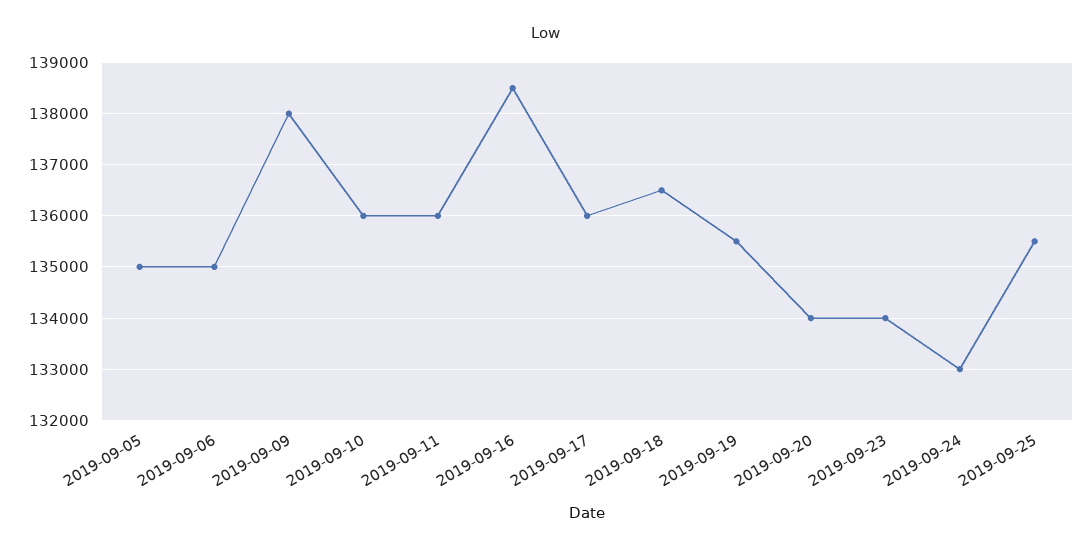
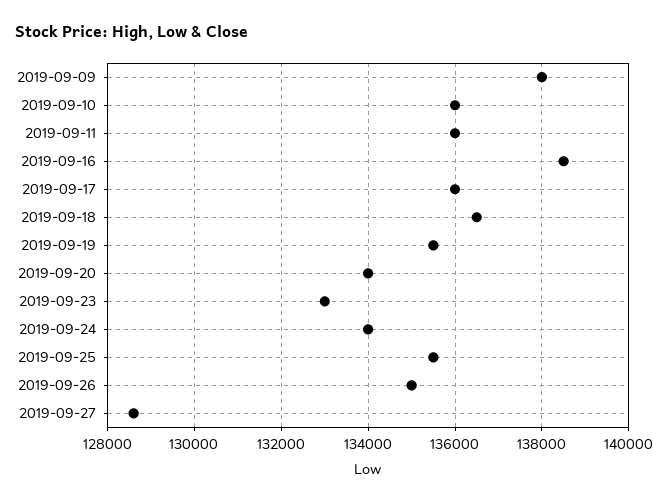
2019-09-05: 135000 -> none
2019-09-06: 135000 -> none
2019-09-23: 134000 -> 133000
2019-09-24: 133000 -> 134000
2019-09-26: none -> 135000
2019-09-27: none -> 128600

